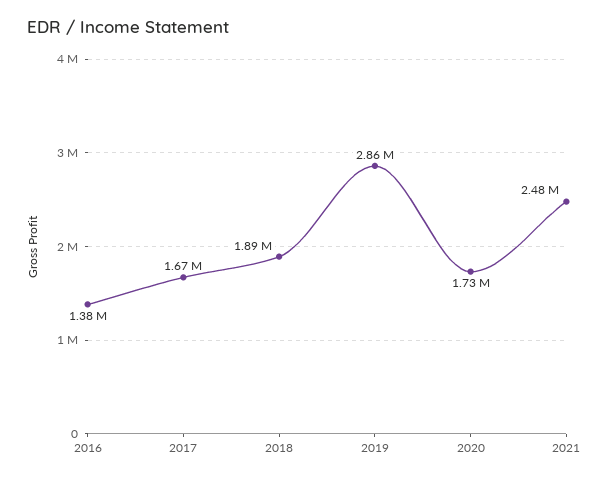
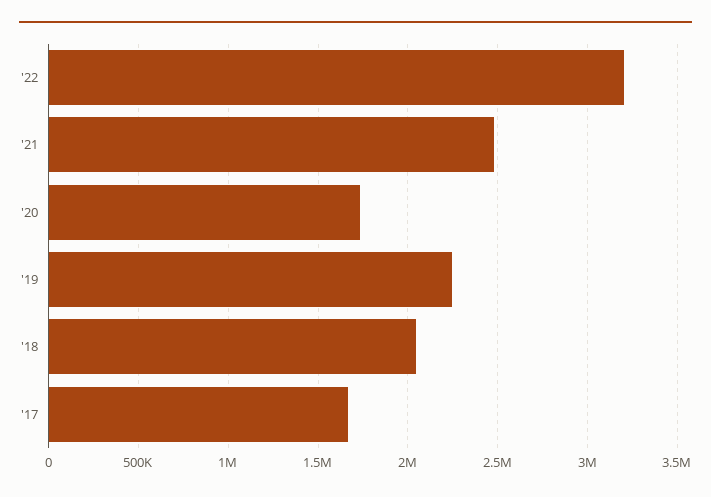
2016: 1380000 -> none
2018: 1890000 -> 2050000
2019: 2860000 -> 2250000
'22: none -> 3200000

